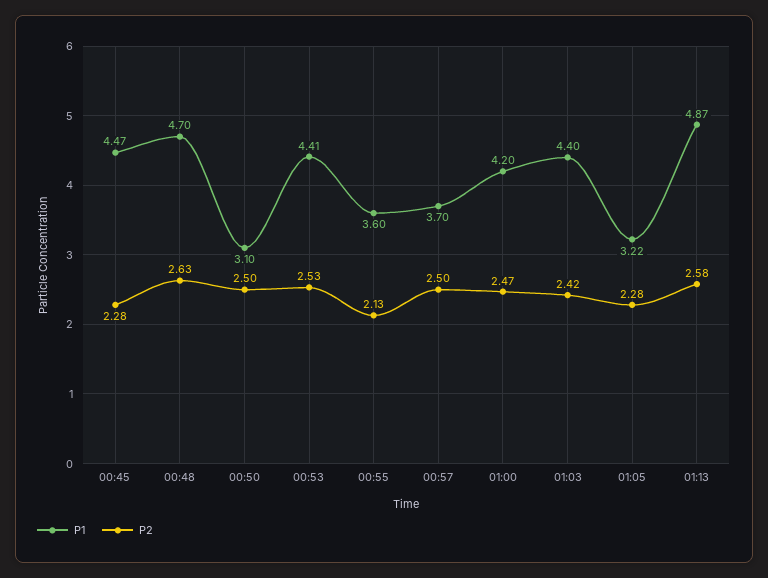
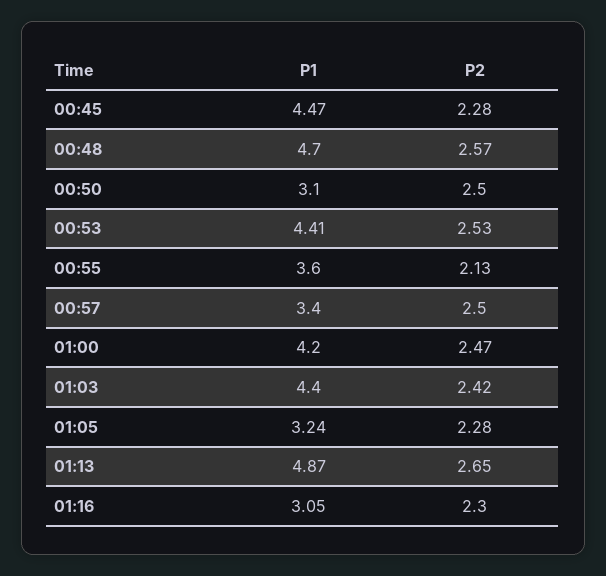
P2, 00:48: 2.63 -> 2.57
P1, 00:57: 3.7 -> 3.4
P1, 01:05: 3.22 -> 3.24
P2, 01:13: 2.58 -> 2.65
P1, 01:16: none -> 3.05
P2, 01:16: none -> 2.3

